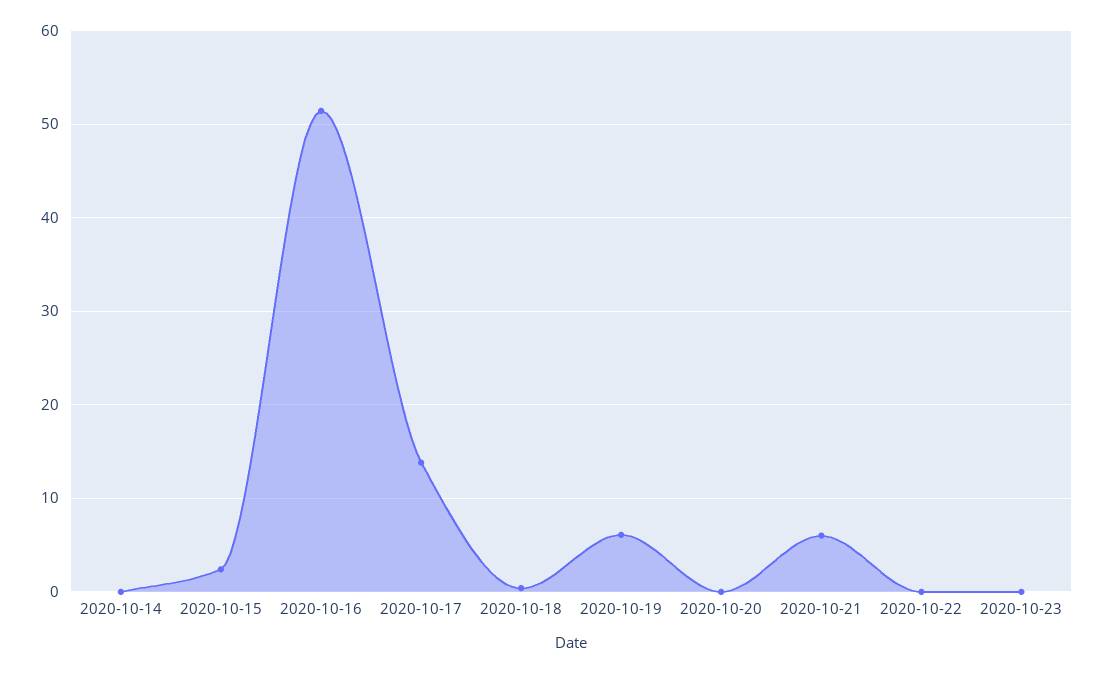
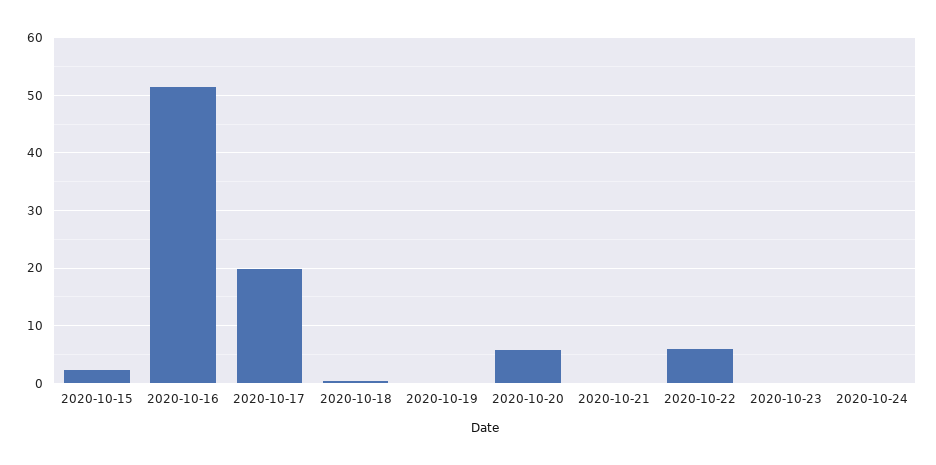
2020-10-14: 0 -> none
2020-10-17: 14 -> 20
2020-10-19: 6 -> 0
2020-10-20: 0 -> 6
2020-10-21: 6 -> 0
2020-10-22: 0 -> 6
2020-10-24: none -> 0

